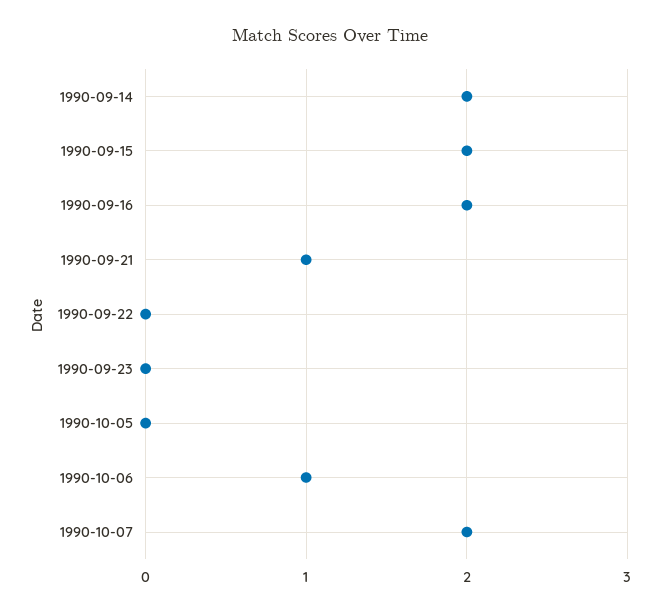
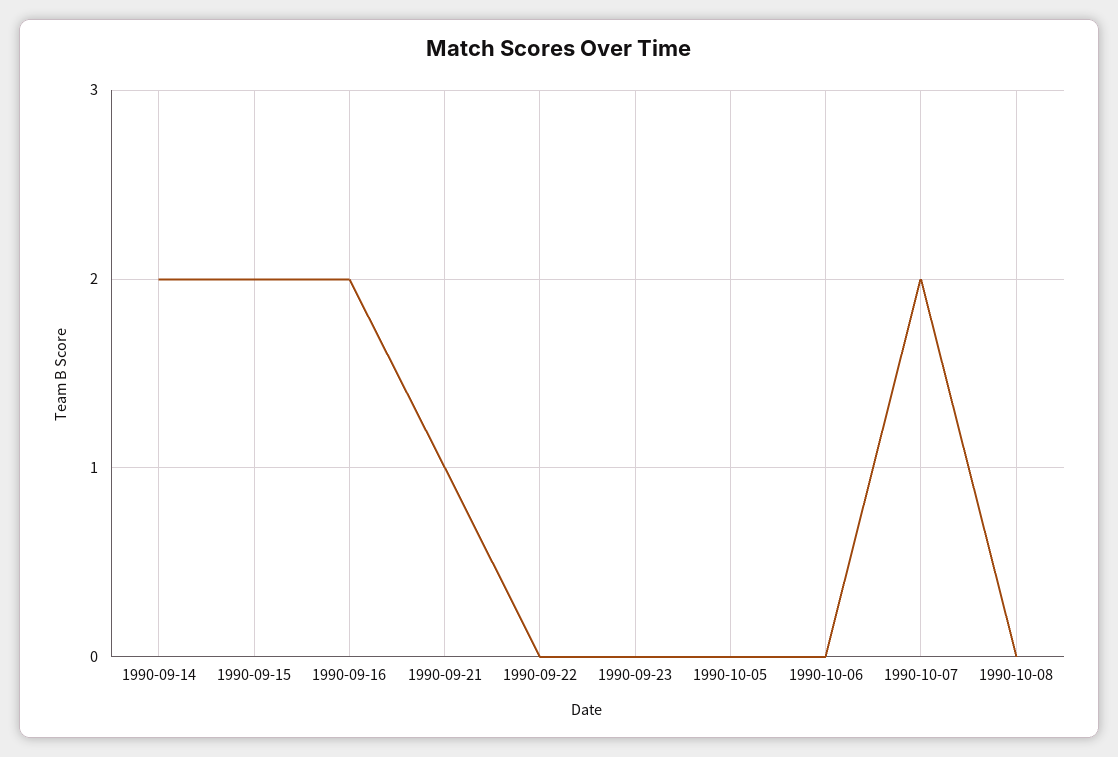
1990-10-06: 1 -> 0
1990-10-08: none -> 0

